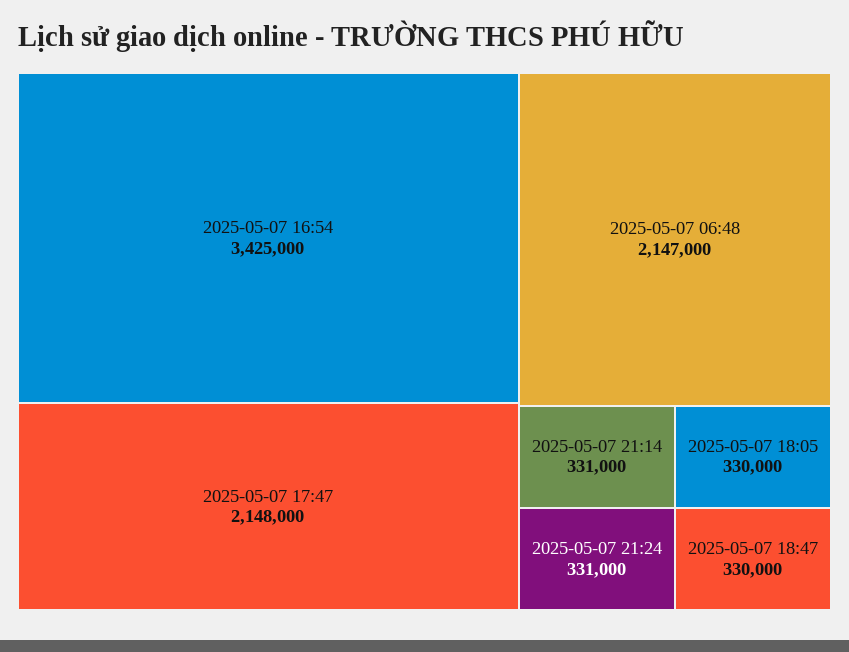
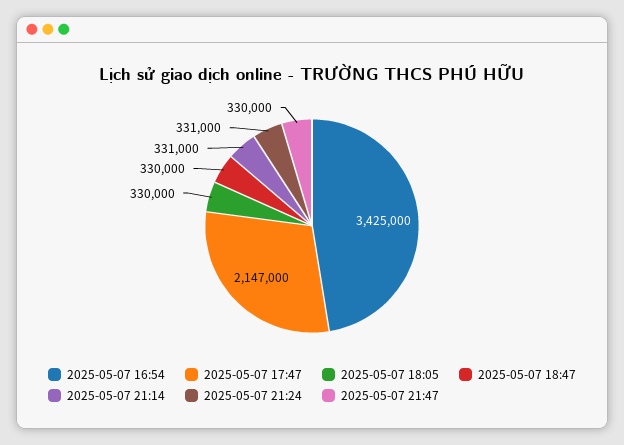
2025-05-07 17:47: 2148000 -> 2147000
2025-05-07 06:48: 2147000 -> none
2025-05-07 21:47: none -> 330000

